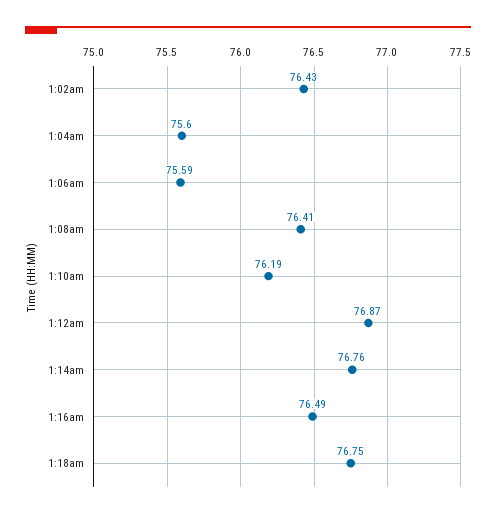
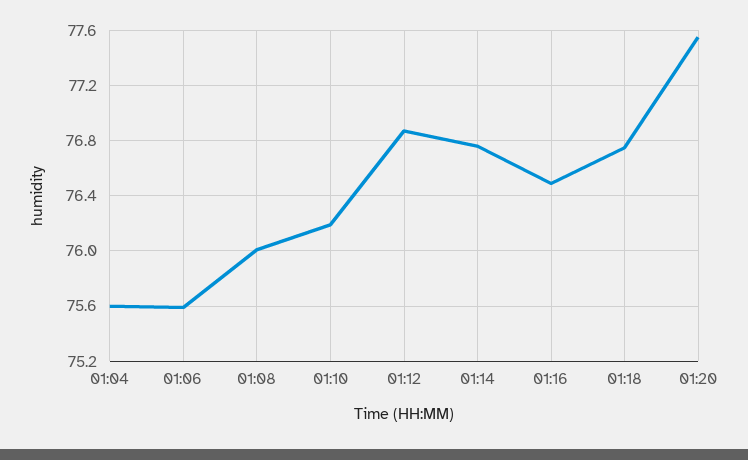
1:02am: 76.43 -> none
1:08am: 76.41 -> 76
01:20: none -> 77.55

